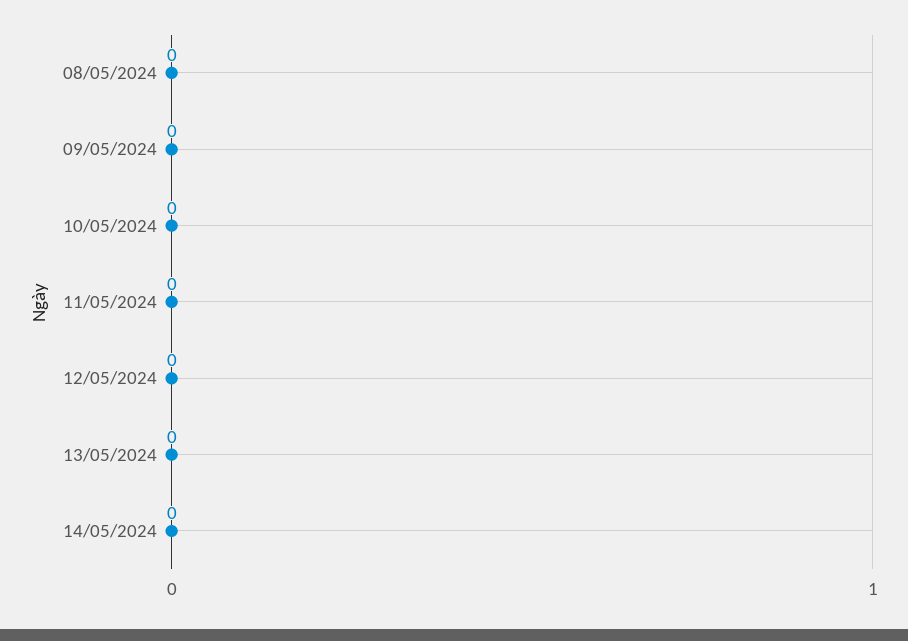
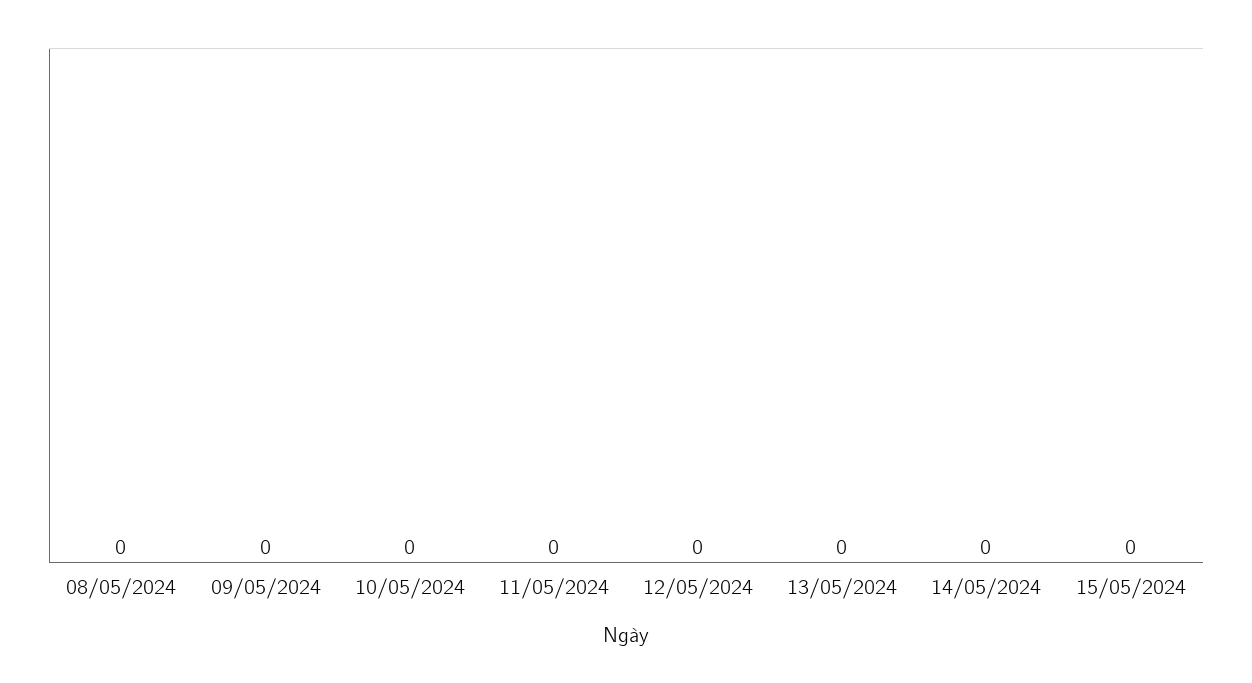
15/05/2024: none -> 0

